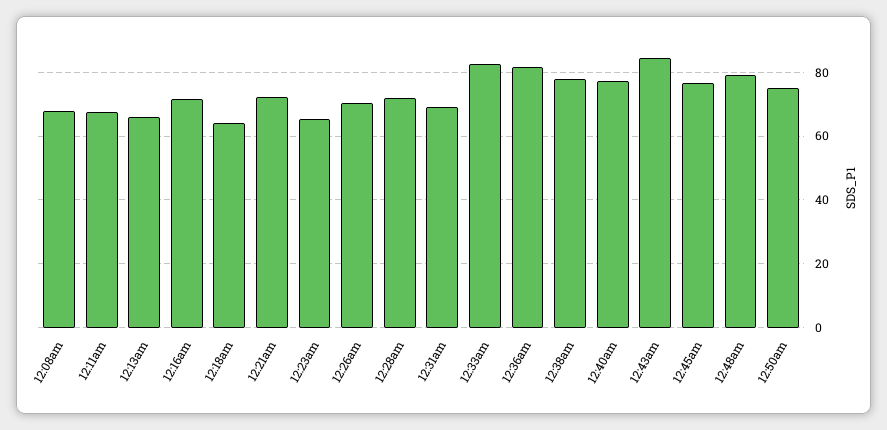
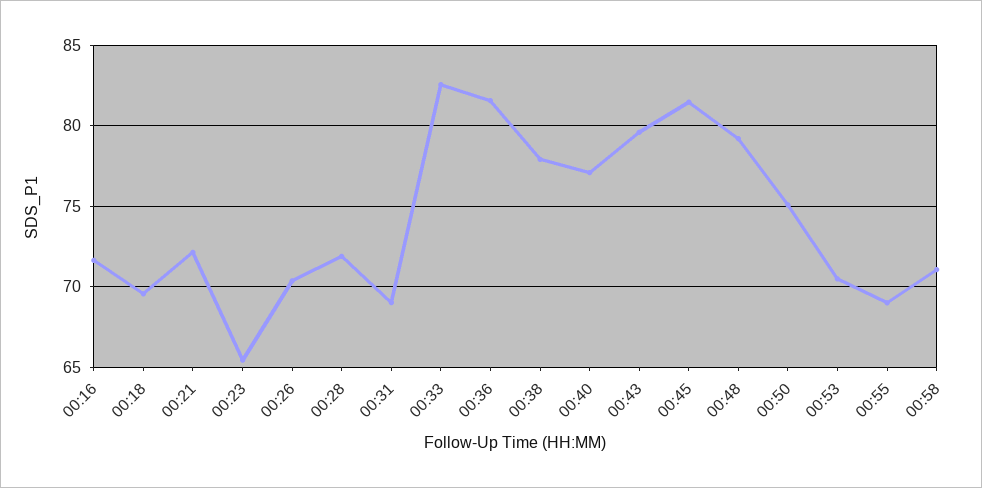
12:08am: 68 -> none
12:11am: 68 -> none
12:13am: 66 -> none
12:18am: 64 -> 69.5
12:43am: 84 -> 79.5
12:45am: 76 -> 81.5
00:53: none -> 70.5
00:55: none -> 69
00:58: none -> 71

